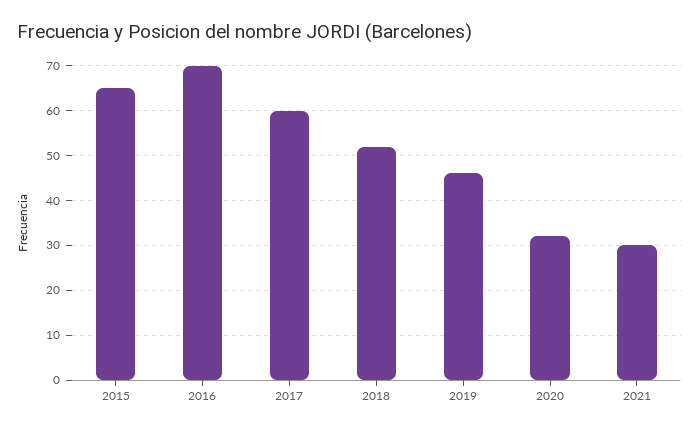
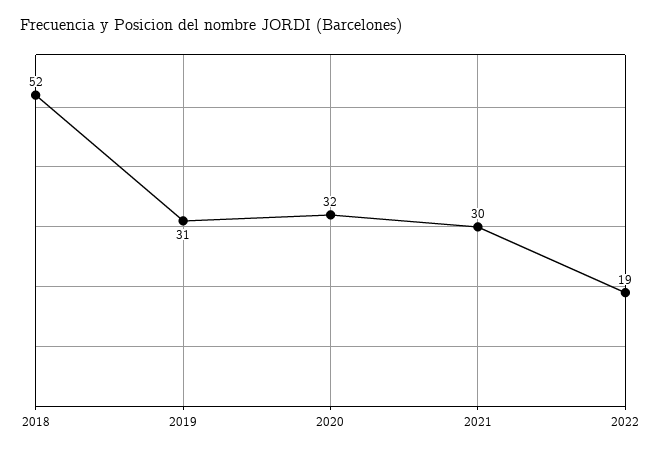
2015: 65 -> none
2016: 70 -> none
2017: 60 -> none
2019: 45 -> 31
2022: none -> 19

